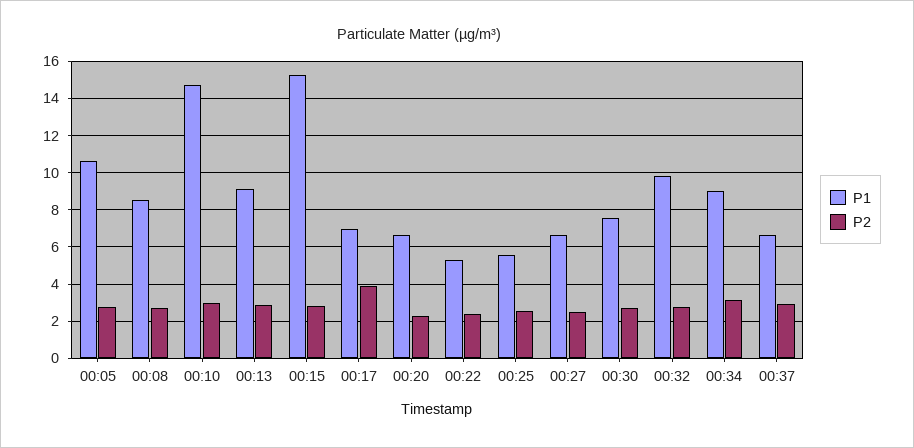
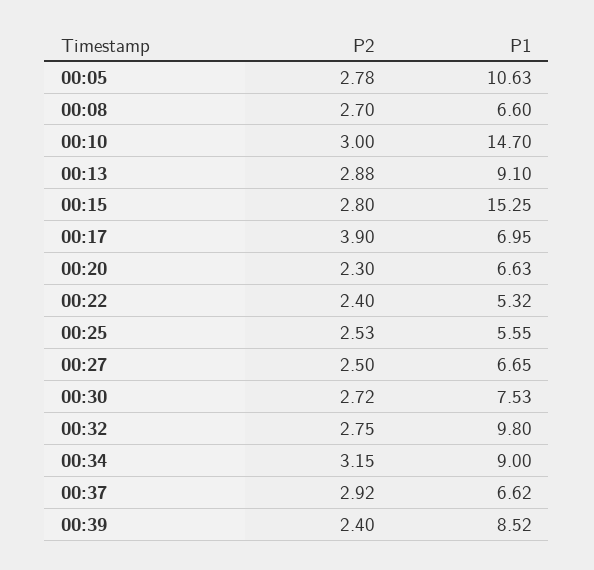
P1, 00:08: 8.5 -> 6.6
P2, 00:39: none -> 2.4
P1, 00:39: none -> 8.52

